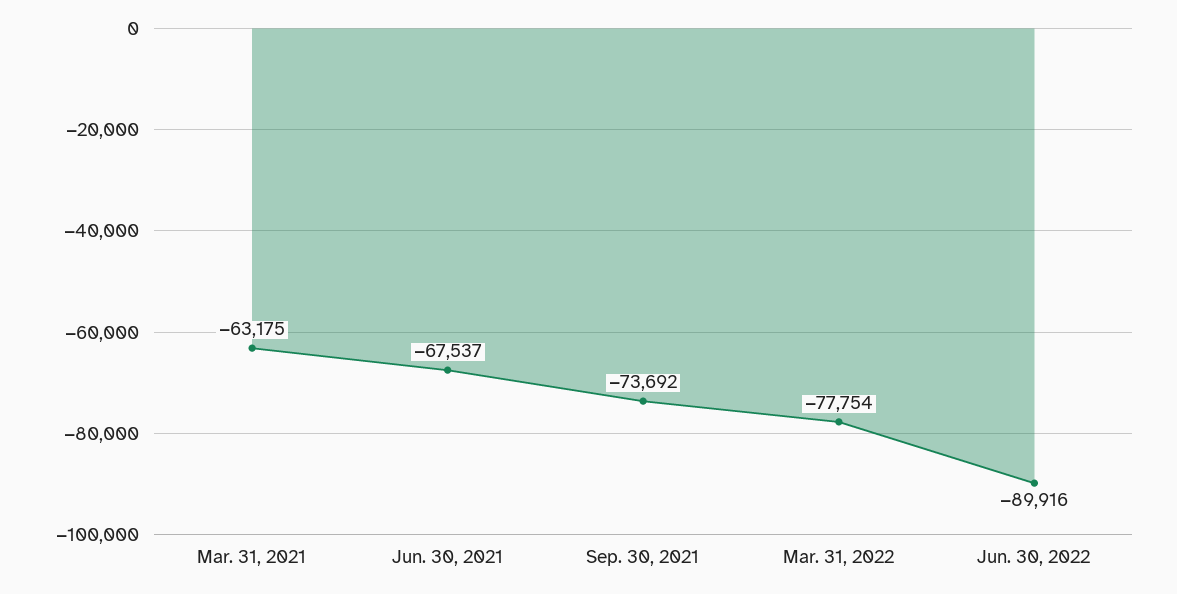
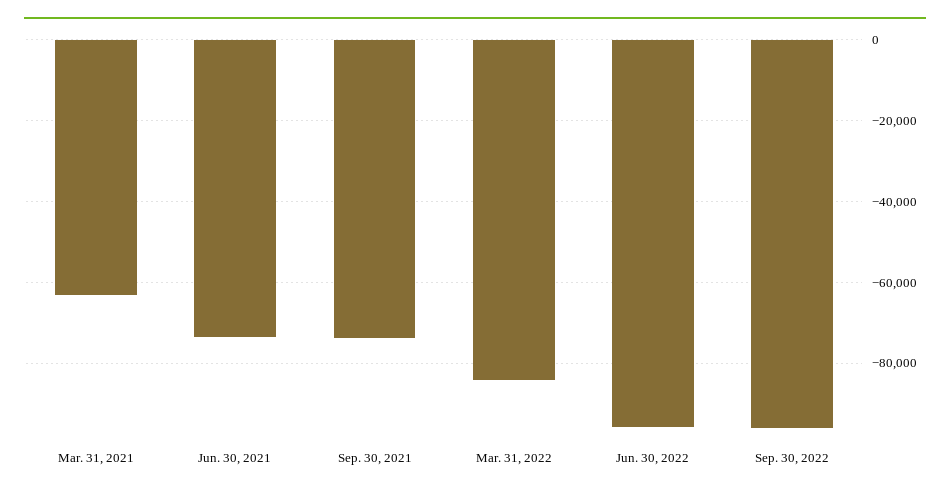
Jun. 30, 2021: -67537 -> -74000
Mar. 31, 2022: -77754 -> -84000
Jun. 30, 2022: -89916 -> -96000
Sep. 30, 2022: none -> -96000

